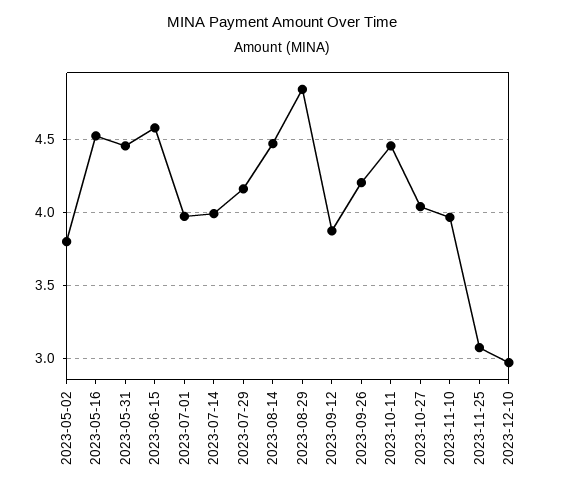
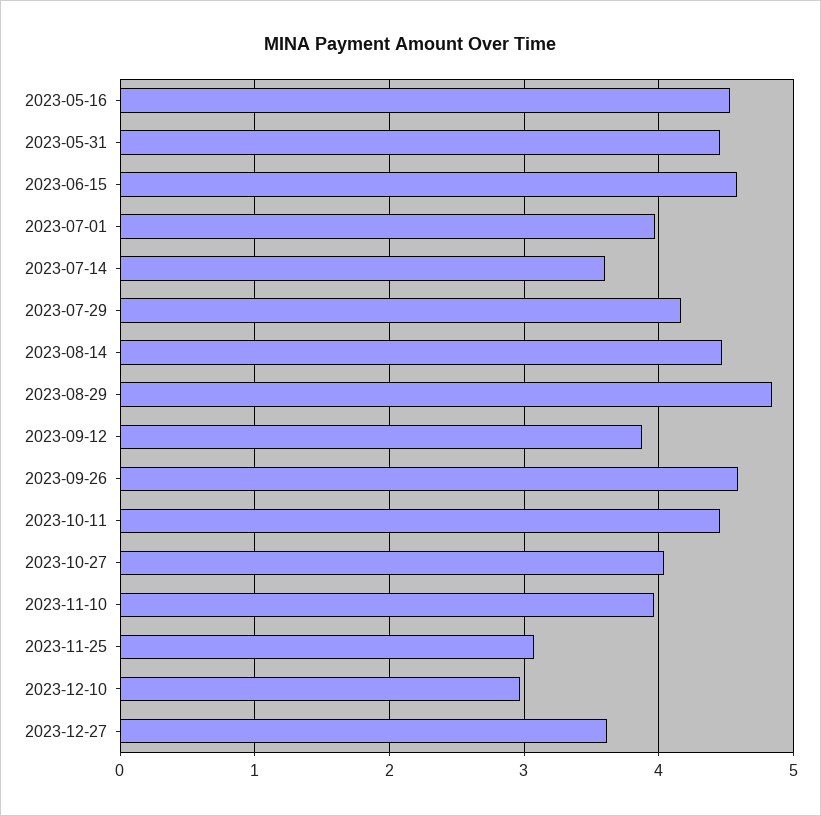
2023-05-02: 3.8 -> none
2023-07-14: 4 -> 3.6
2023-09-26: 4.2 -> 4.6
2023-12-27: none -> 3.6

